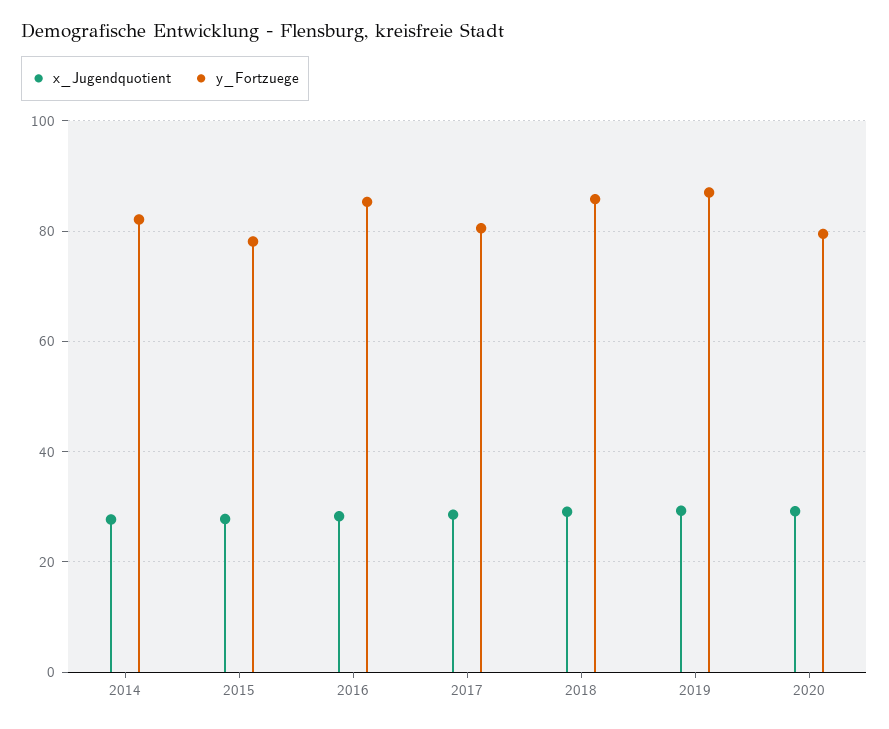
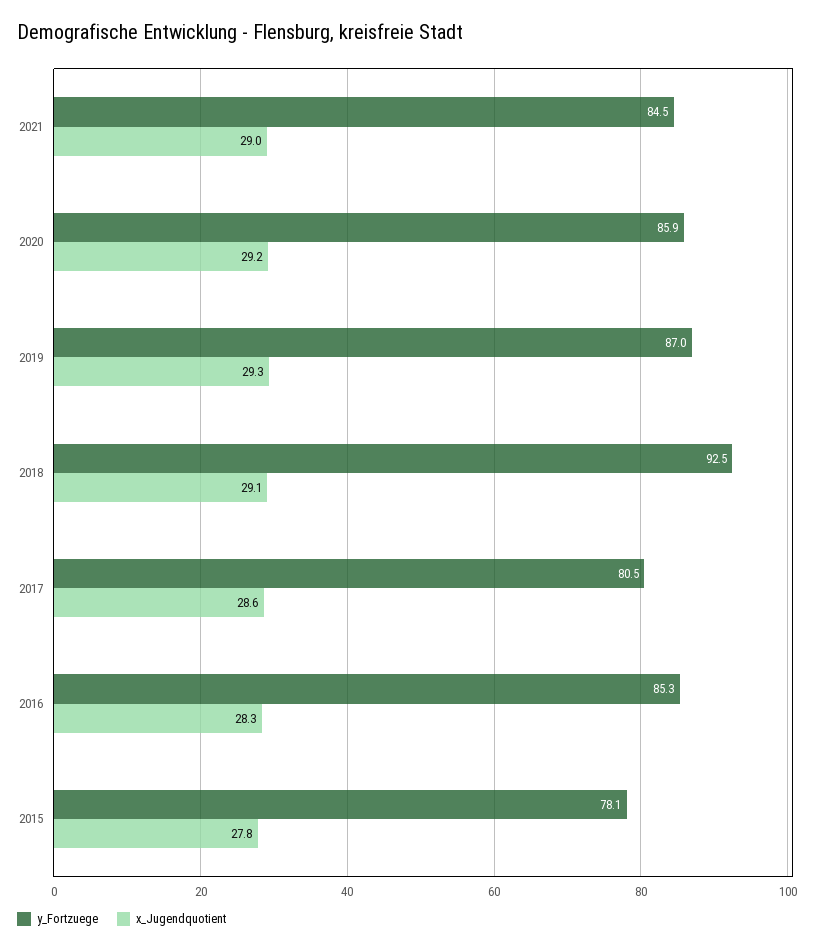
x_Jugendquotient, 2014: 28 -> none
y_Fortzuege, 2014: 82 -> none
y_Fortzuege, 2018: 86 -> 92.5
y_Fortzuege, 2020: 80 -> 85.9
y_Fortzuege, 2021: none -> 84.5
x_Jugendquotient, 2021: none -> 29

